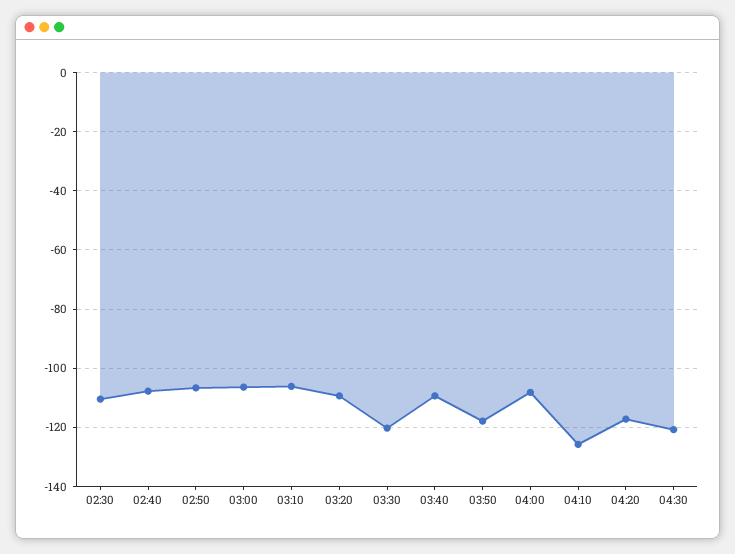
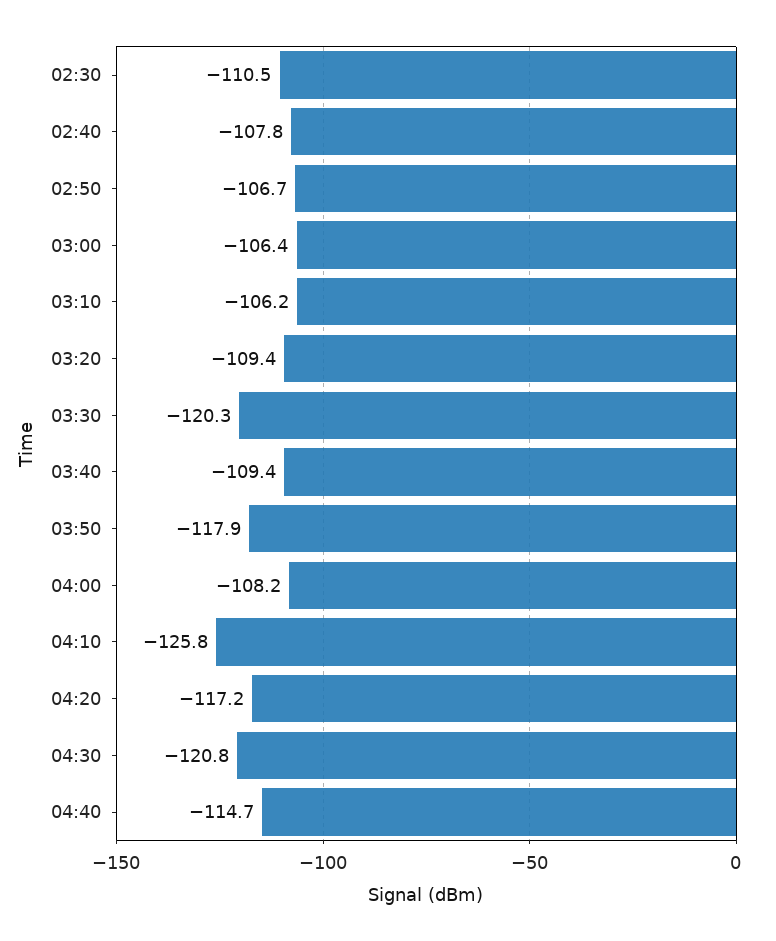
04:40: none -> -114.7

